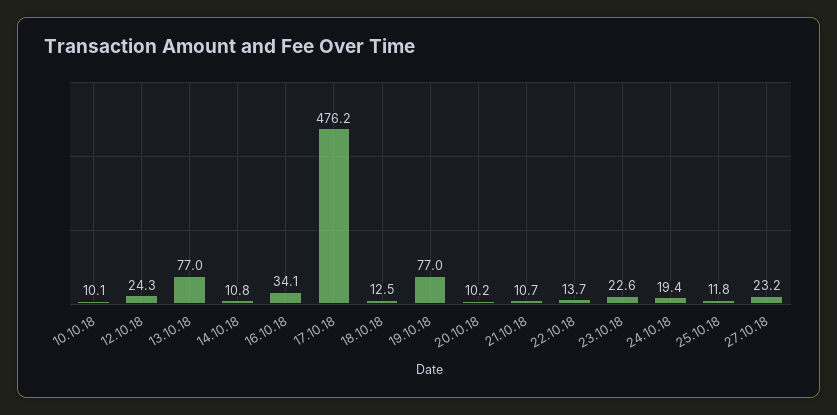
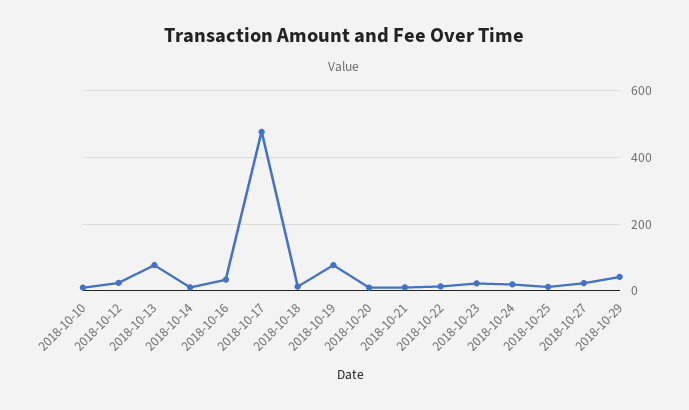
2018-10-29: none -> 40

